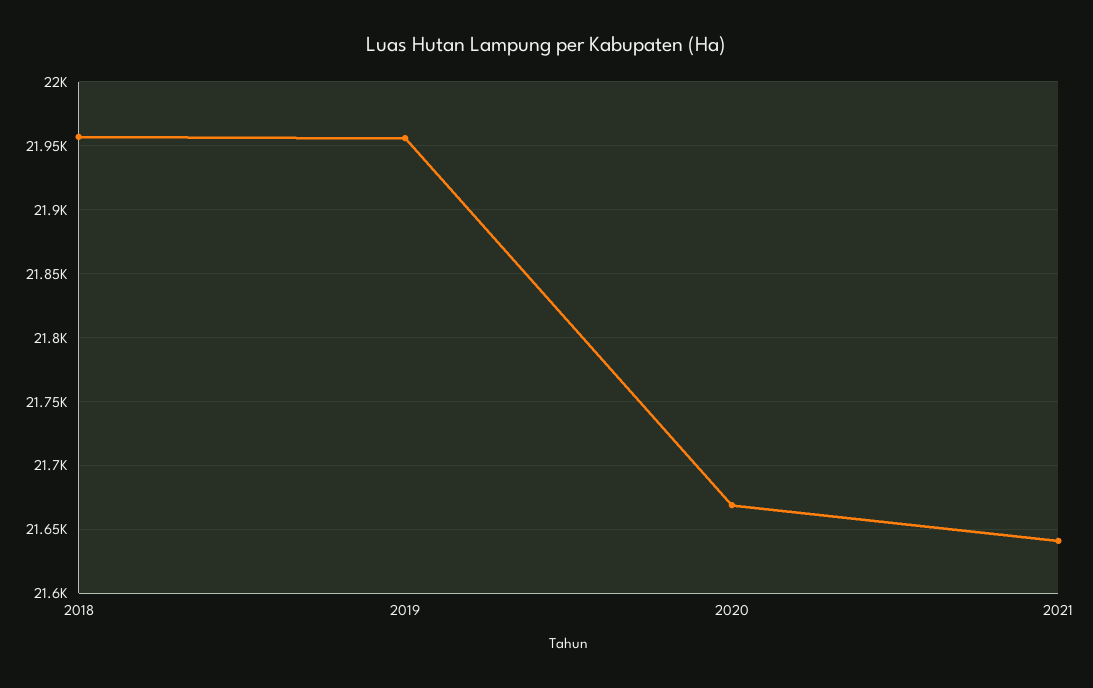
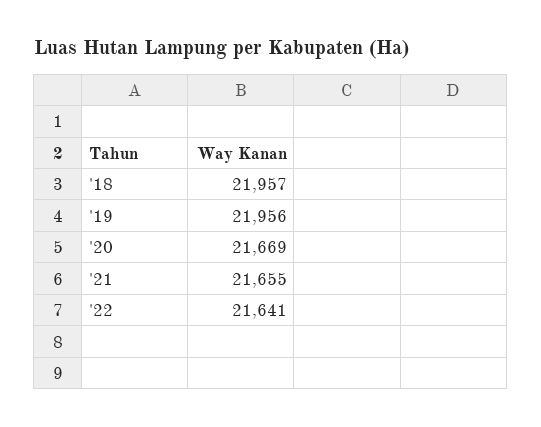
2021: 21640 -> 21655
'22: none -> 21641

